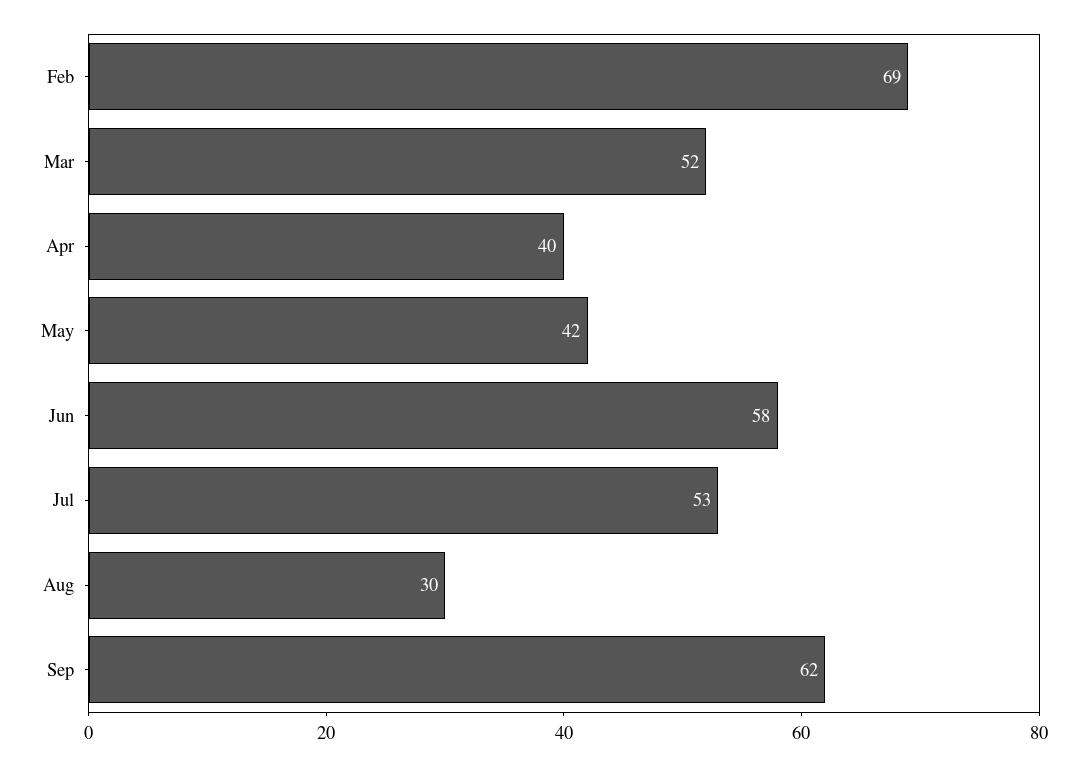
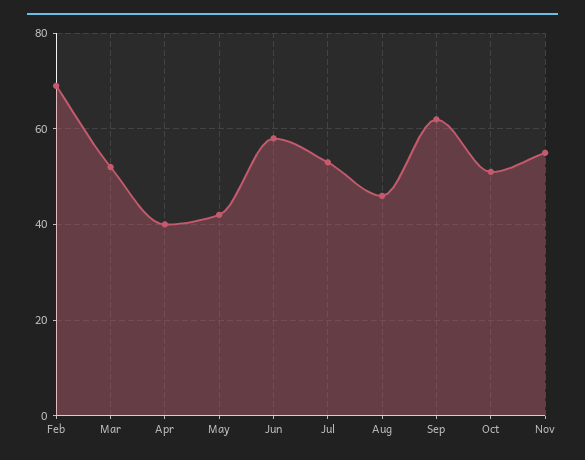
Aug: 30 -> 45
Oct: none -> 50
Nov: none -> 55

